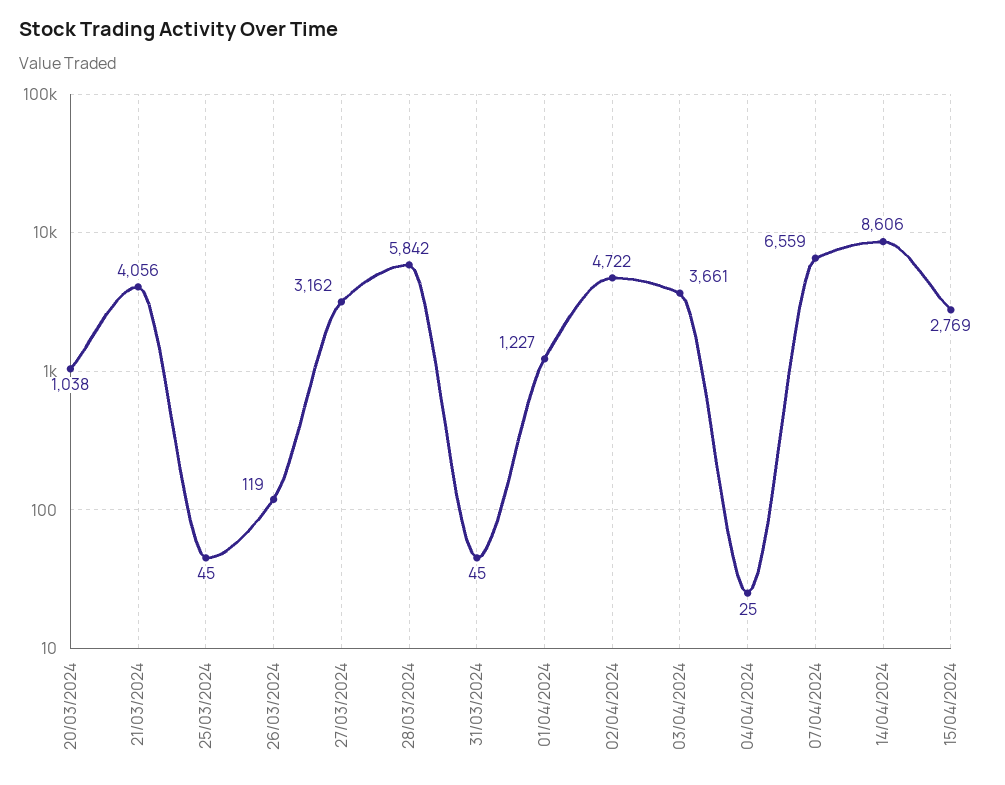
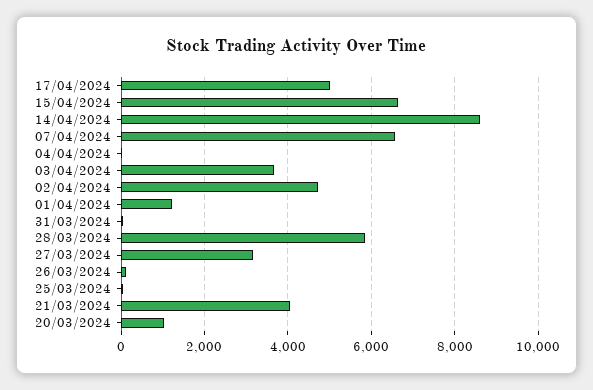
15/04/2024: 2769 -> 6600
17/04/2024: none -> 5000

